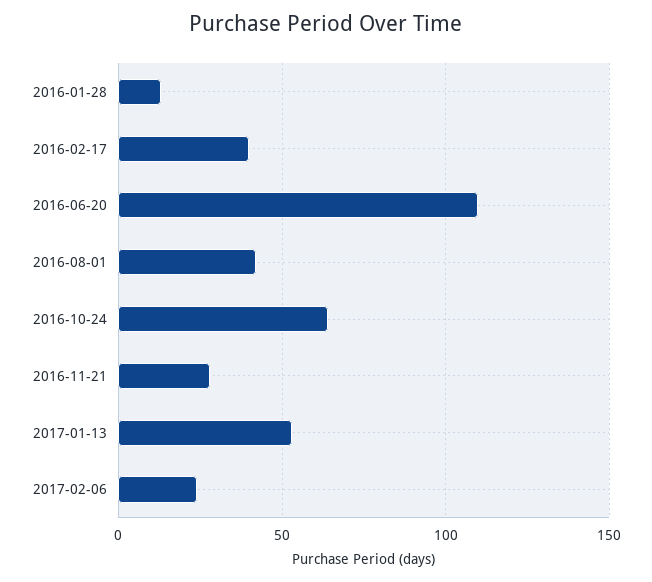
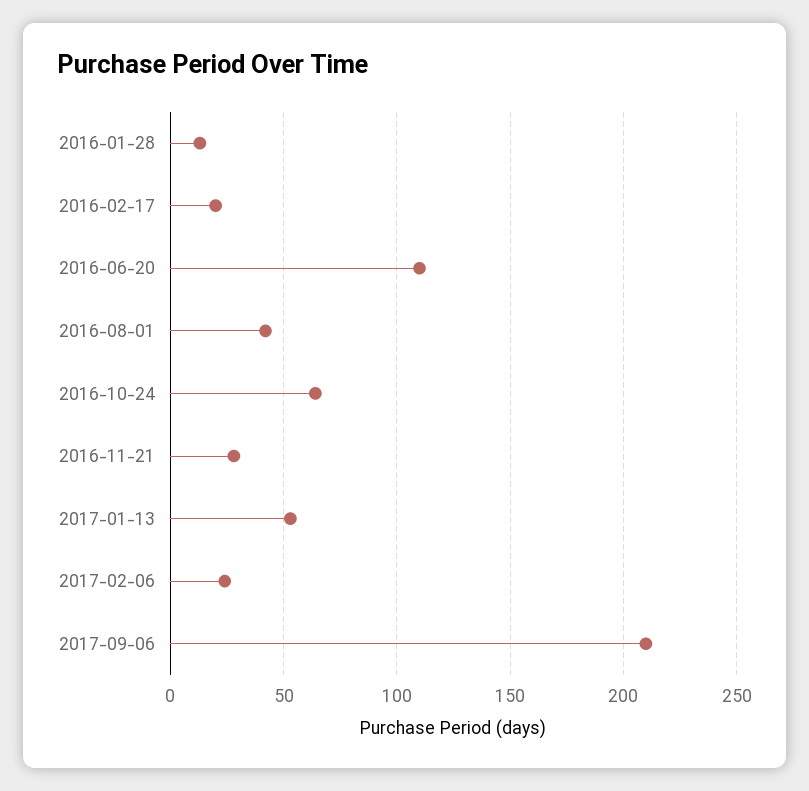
2016-02-17: 40 -> 20
2017-09-06: none -> 210

